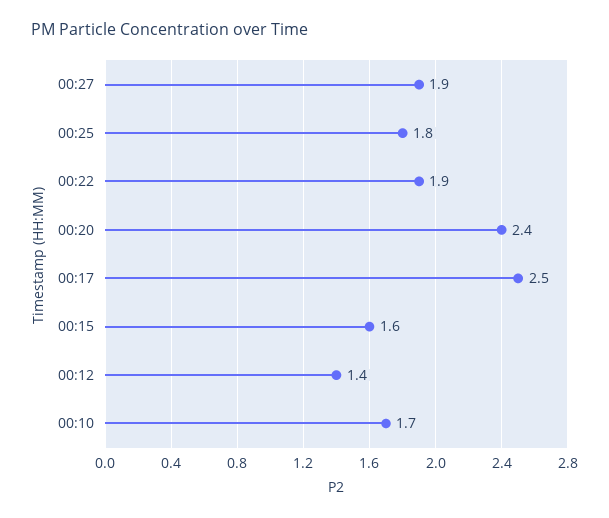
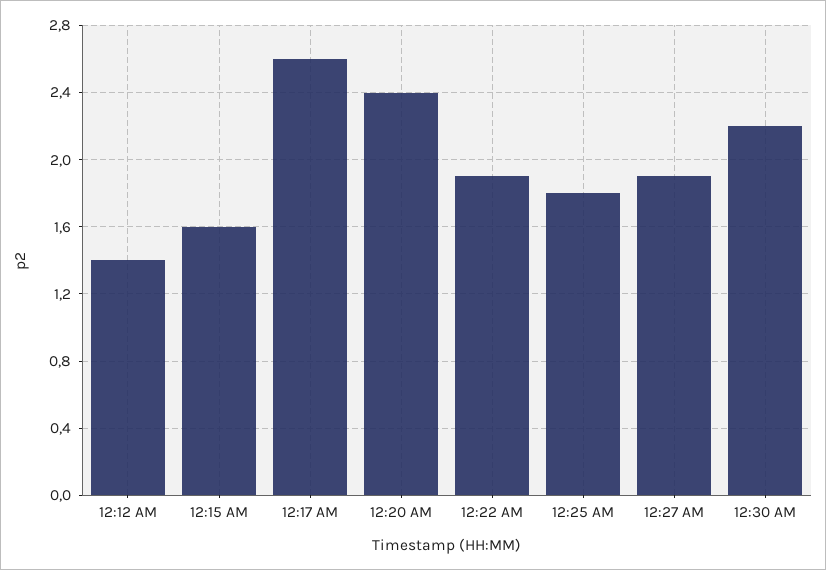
00:17: 2.5 -> 2.6
00:10: 1.7 -> none
12:30 AM: none -> 2.2

